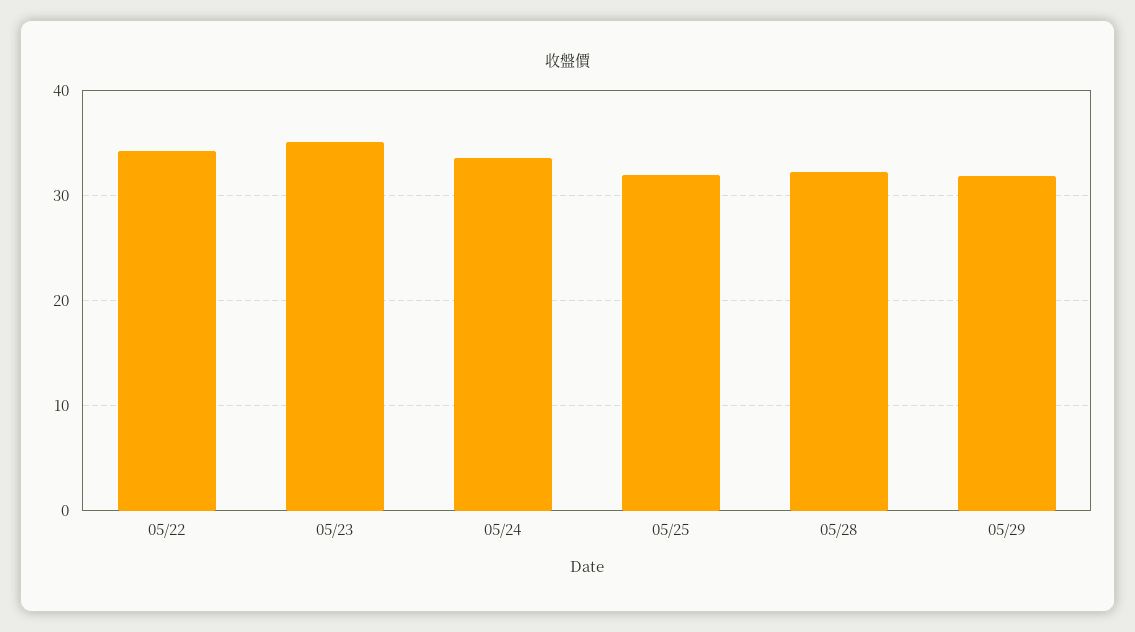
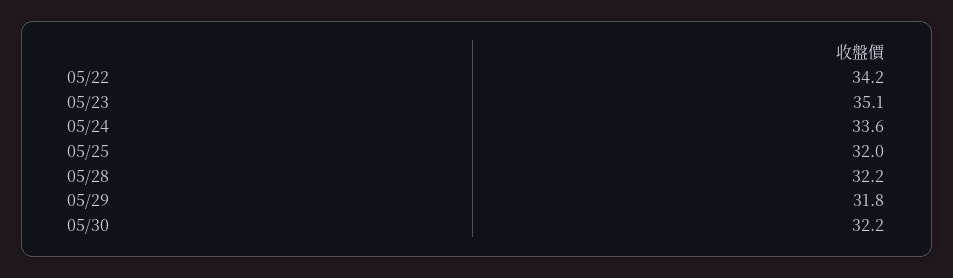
05/30: none -> 32.2

